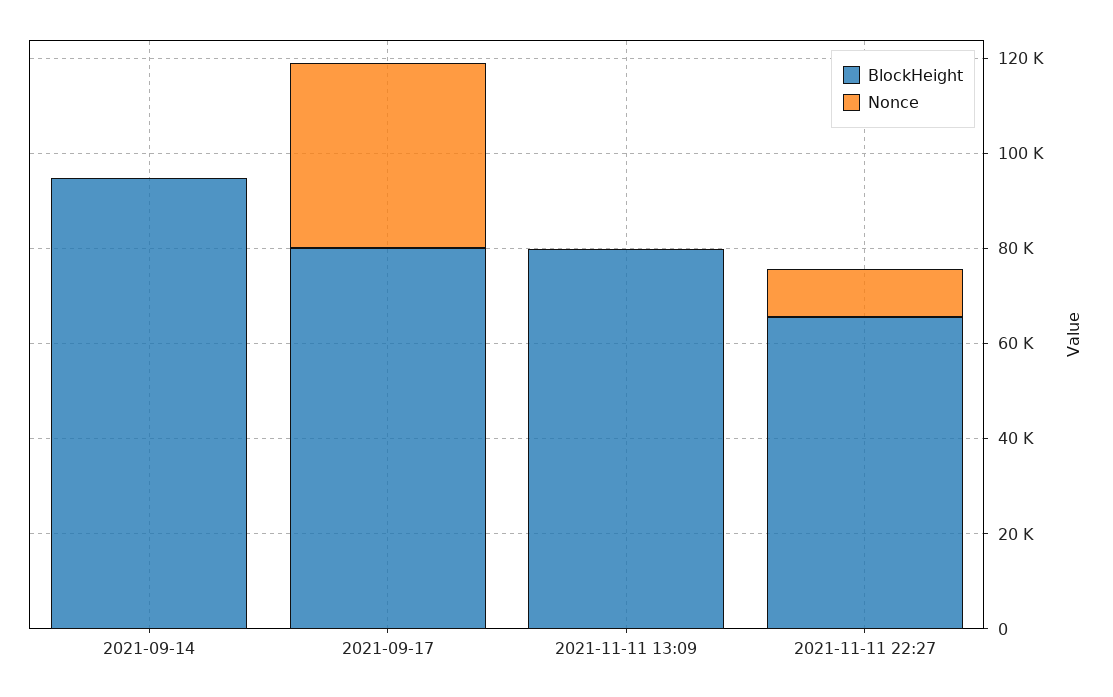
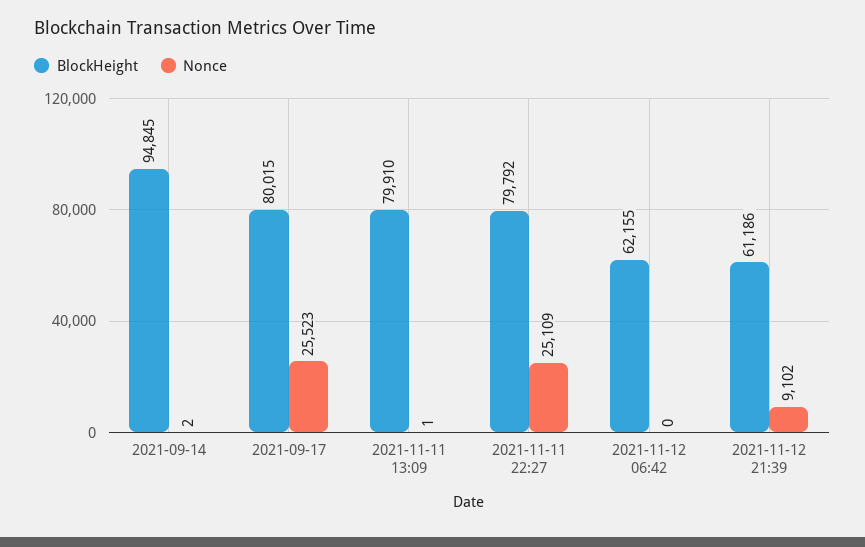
Nonce, 2021-09-17: 40000 -> 25523
BlockHeight, 2021-11-11 22:27: 65000 -> 79792
Nonce, 2021-11-11 22:27: 10000 -> 25109
BlockHeight, 2021-11-12 06:42: none -> 62155
Nonce, 2021-11-12 06:42: none -> 0
BlockHeight, 2021-11-12 21:39: none -> 61186
Nonce, 2021-11-12 21:39: none -> 9102

